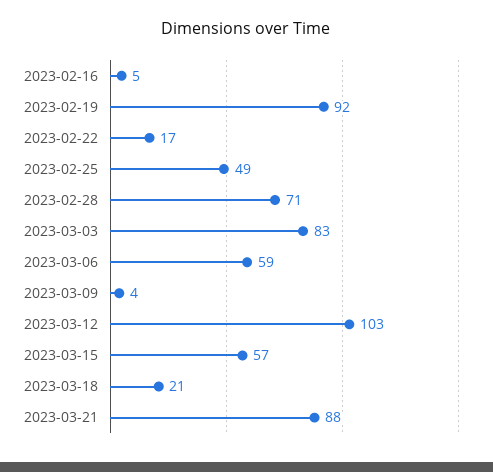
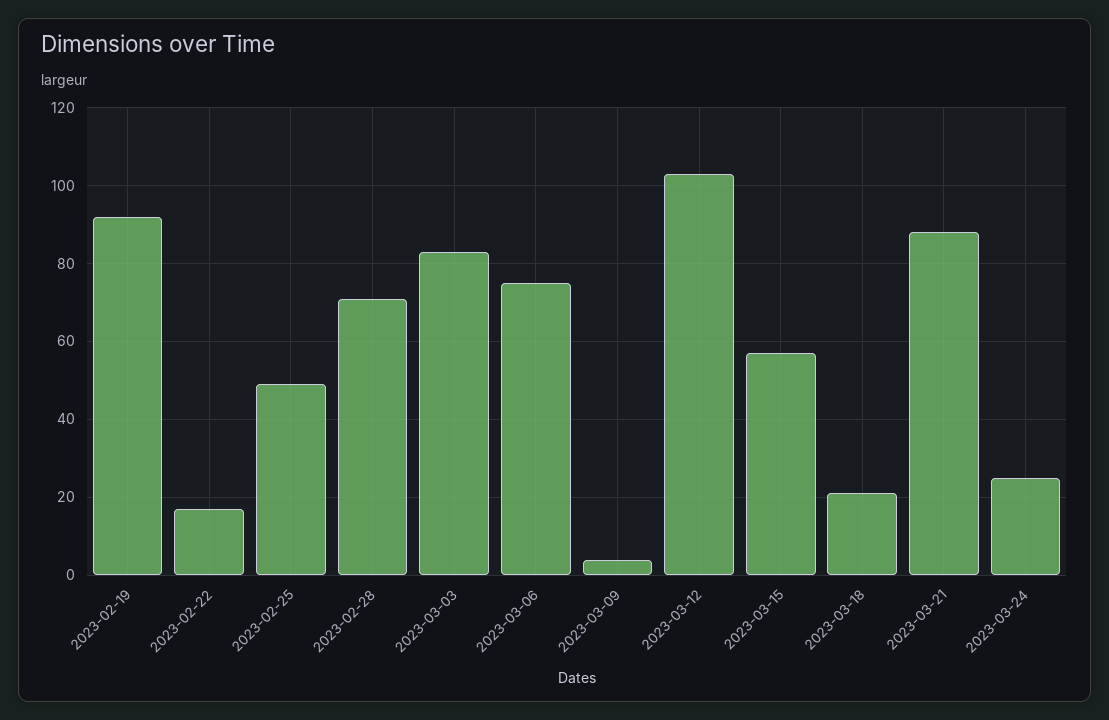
2023-02-16: 5 -> none
2023-03-06: 59 -> 75
2023-03-24: none -> 25

